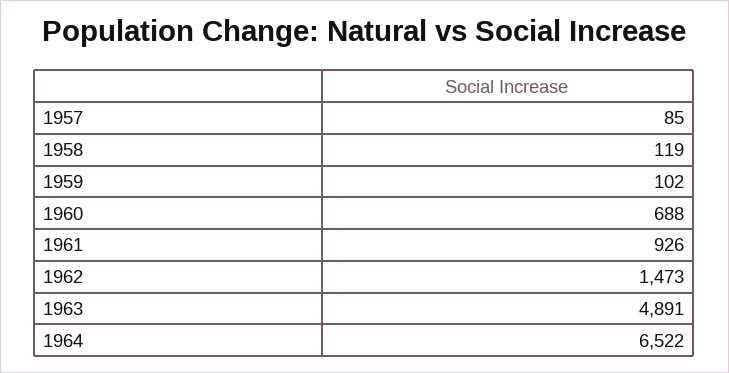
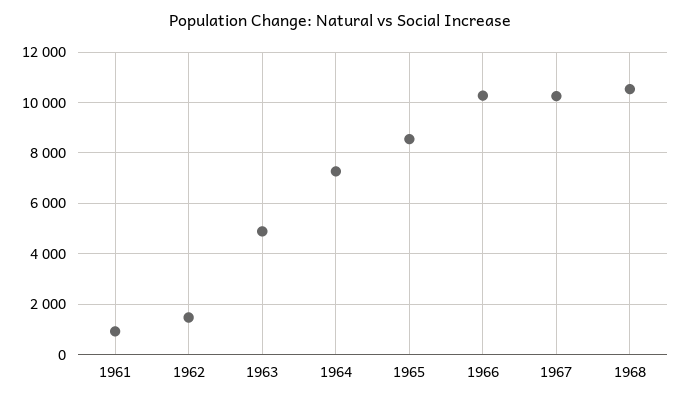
1957: 85 -> none
1958: 119 -> none
1959: 102 -> none
1960: 688 -> none
1964: 6522 -> 7250
1965: none -> 8500
1966: none -> 10250
1967: none -> 10250
1968: none -> 10500

